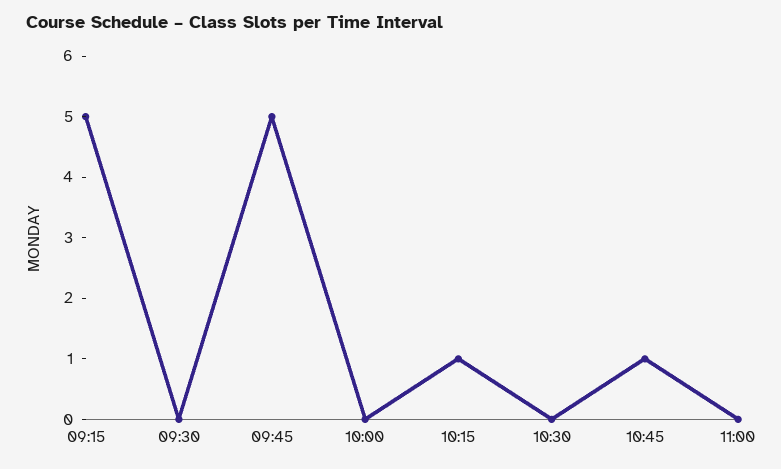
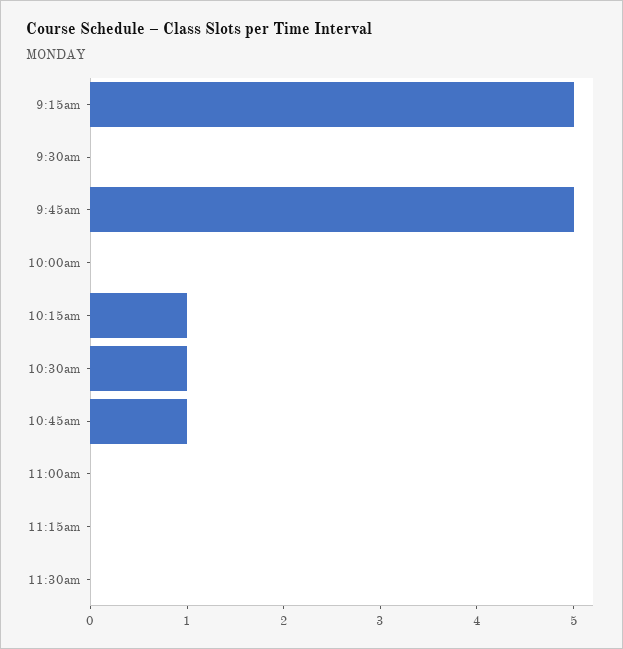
10:30: 0 -> 1
11:15am: none -> 0
11:30am: none -> 0

